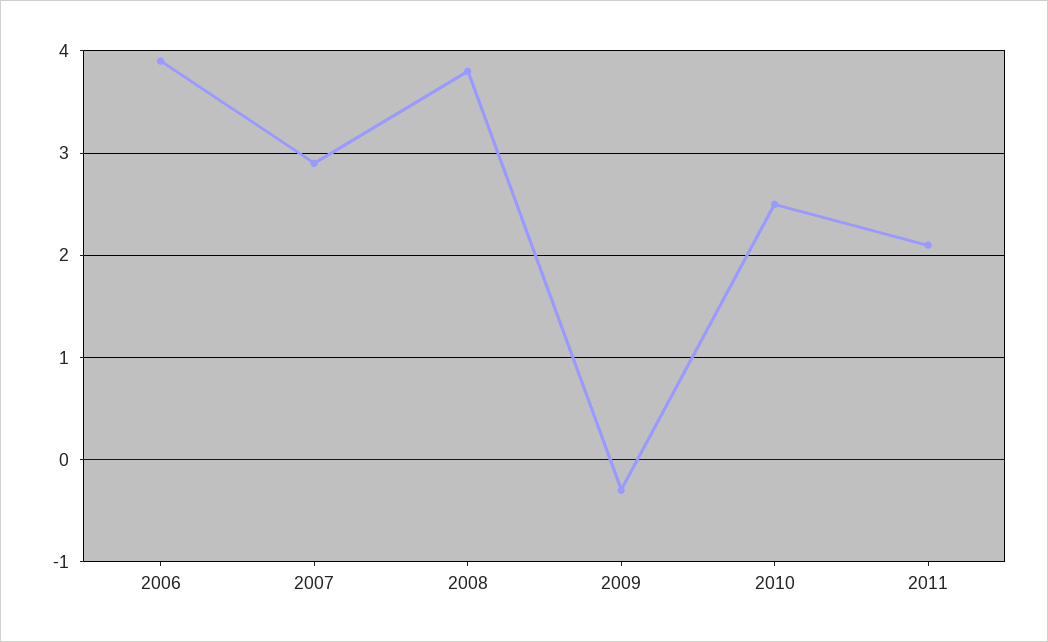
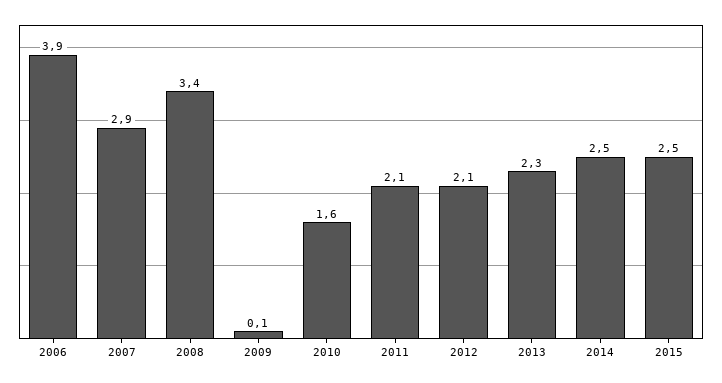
2008: 3.8 -> 3.4
2009: -0.3 -> 0.1
2010: 2.5 -> 1.6
2012: none -> 2.1
2013: none -> 2.3
2014: none -> 2.5
2015: none -> 2.5

